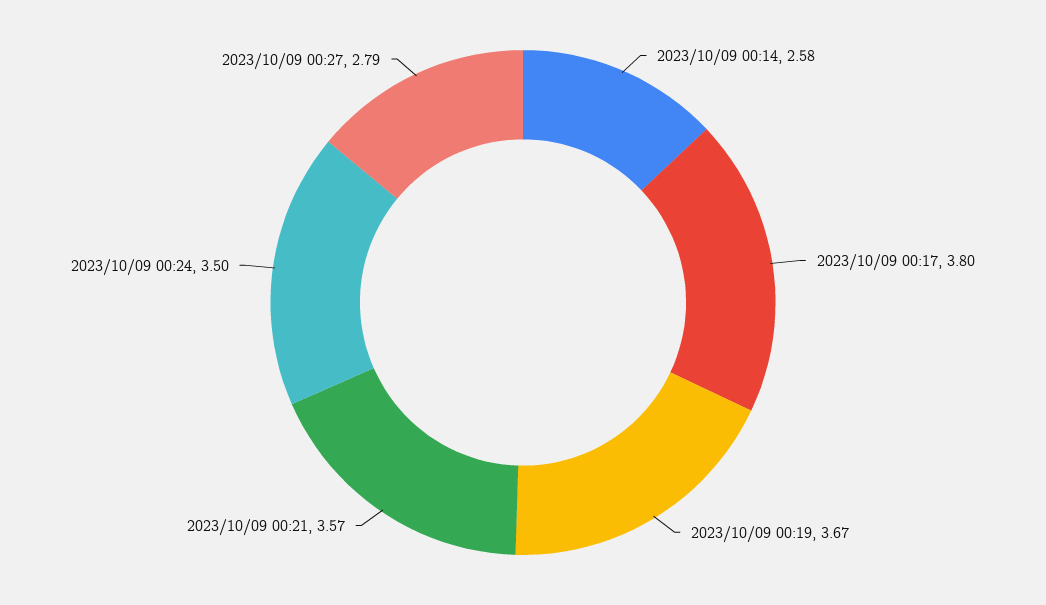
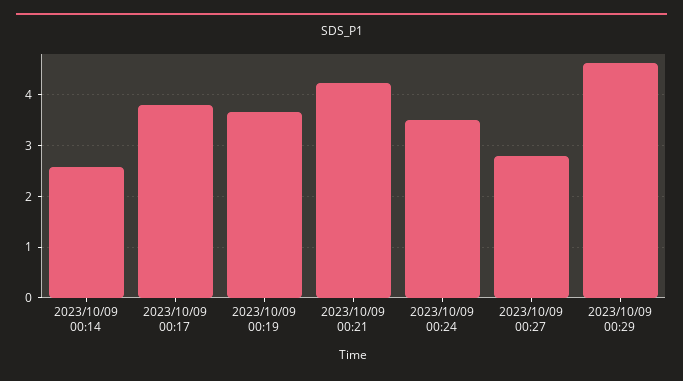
2023/10/09 00:21: 3.57 -> 4.2
2023/10/09 00:29: none -> 4.6

